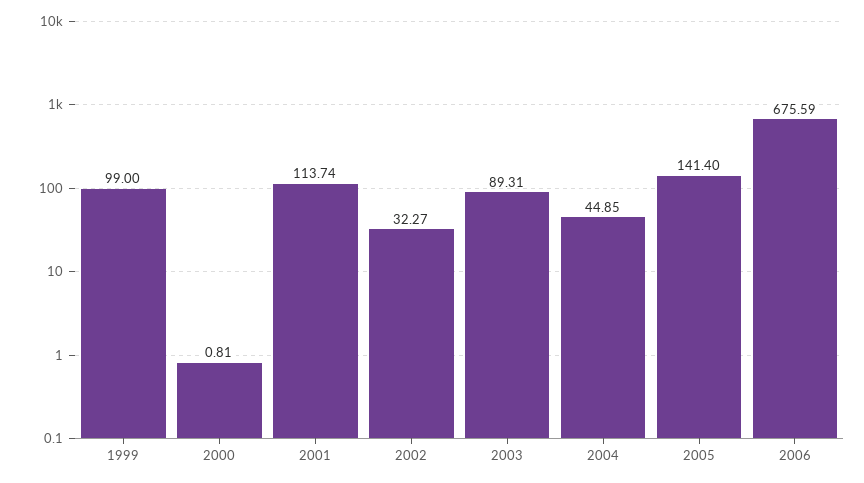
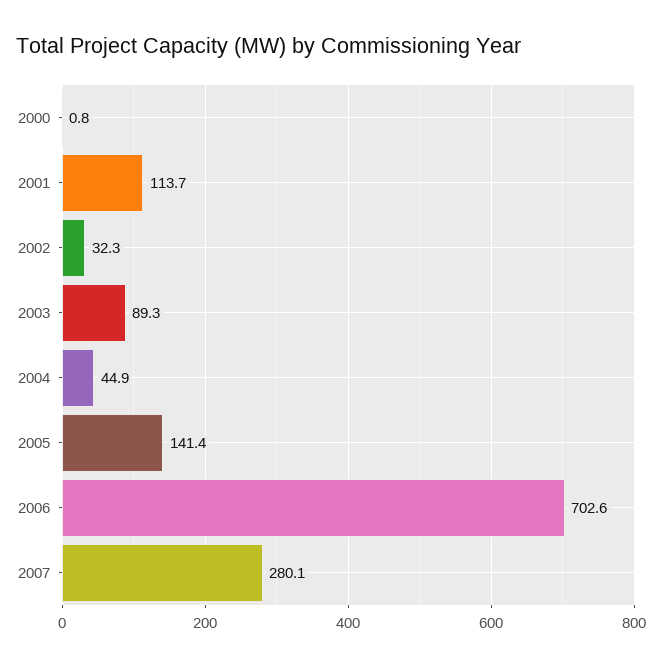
1999: 99 -> none
2006: 675.59 -> 702.6
2007: none -> 280.1

